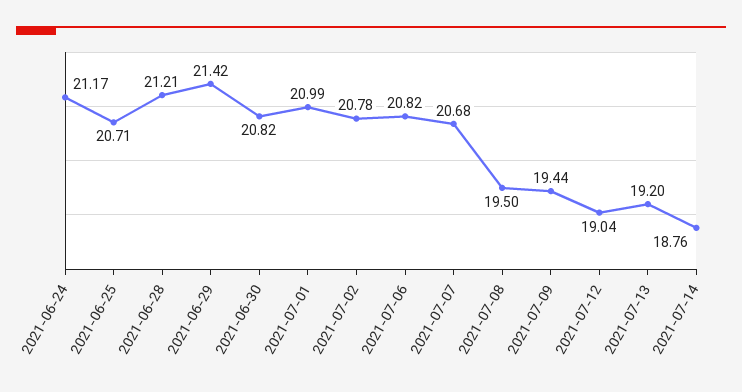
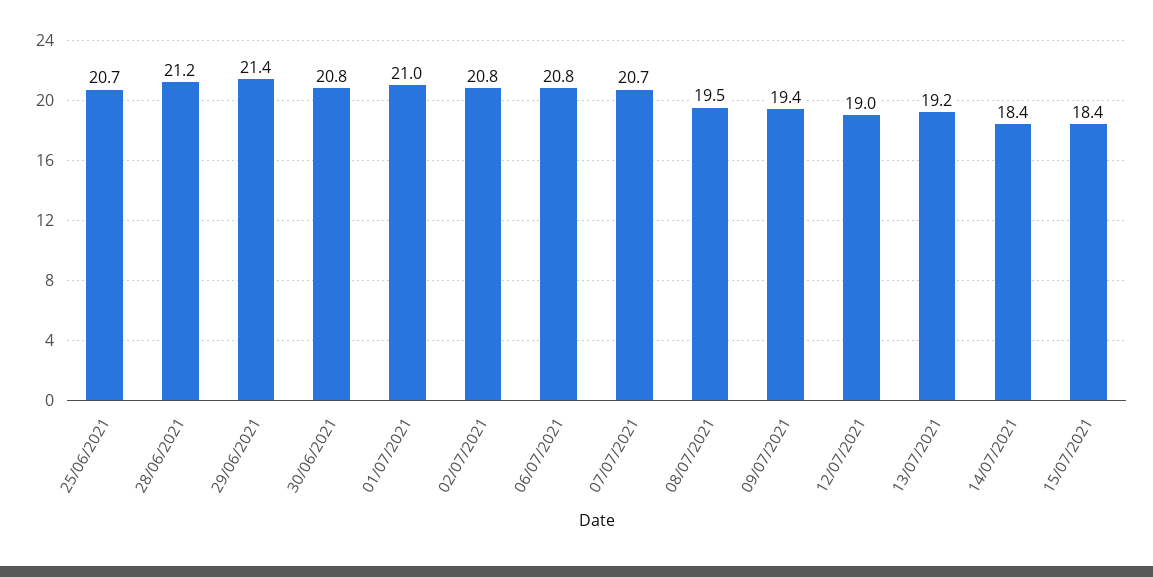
2021-06-24: 21.17 -> none
2021-07-14: 18.76 -> 18.4
15/07/2021: none -> 18.4

